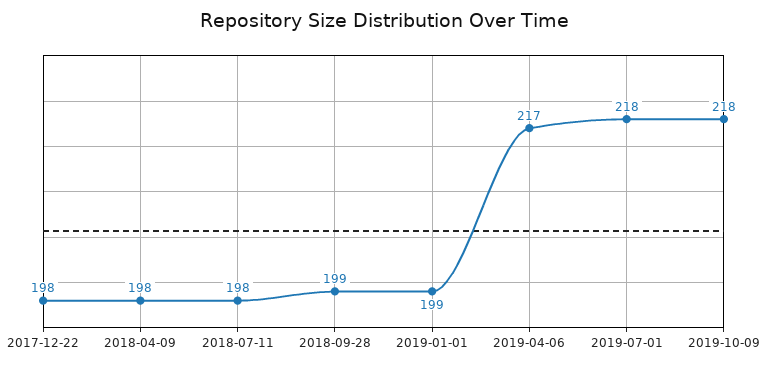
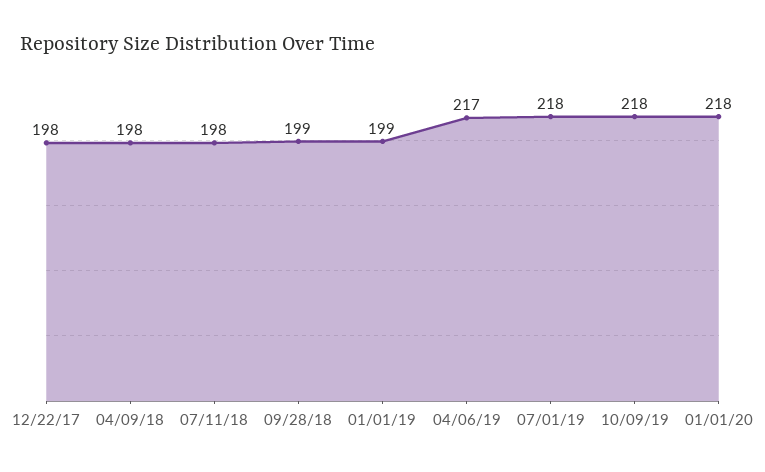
01/01/20: none -> 218

